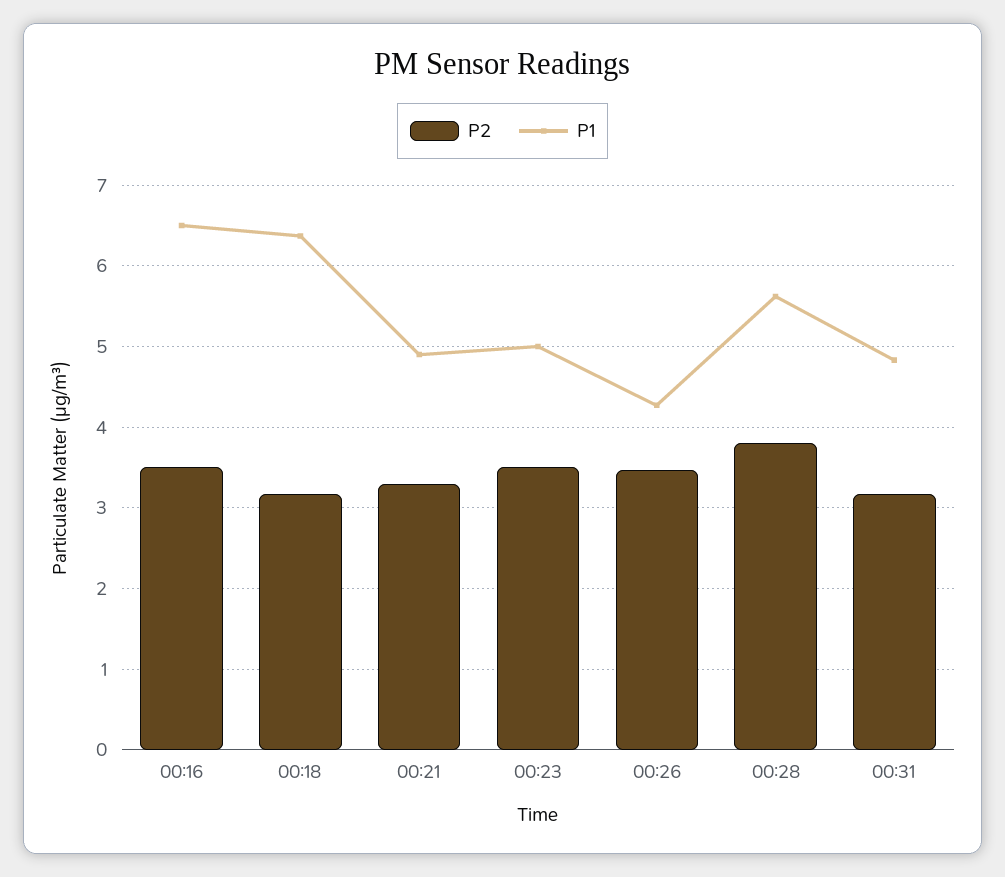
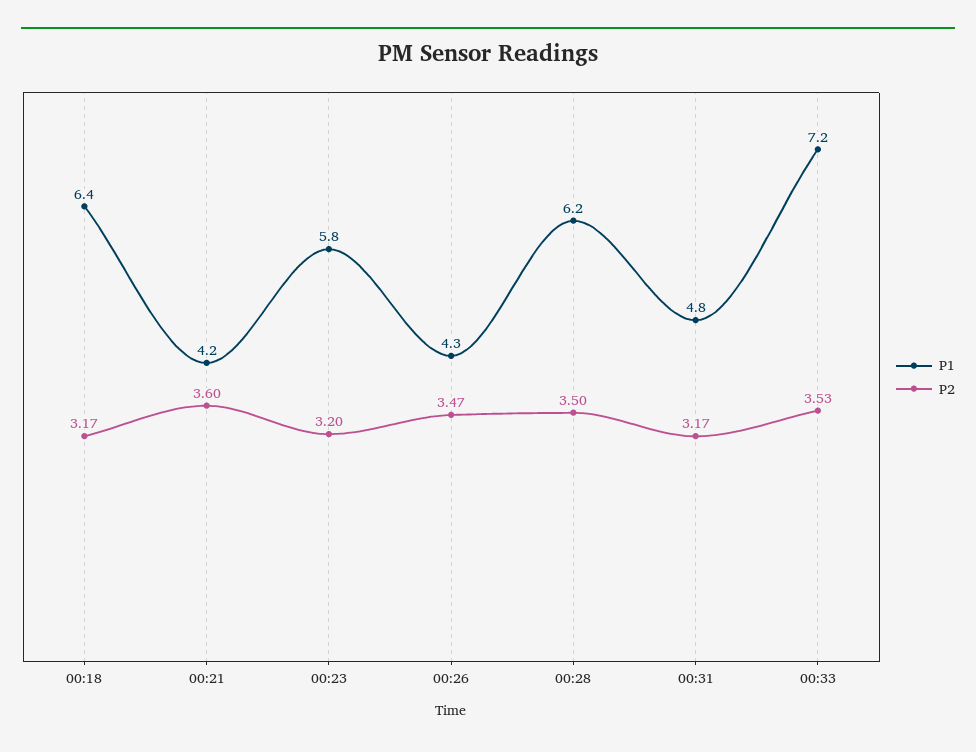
P2, 00:16: 3.5 -> none
P1, 00:16: 6.5 -> none
P2, 00:21: 3.3 -> 3.6
P1, 00:21: 4.9 -> 4.2
P2, 00:23: 3.5 -> 3.2
P1, 00:23: 5 -> 5.8
P2, 00:28: 3.8 -> 3.5
P1, 00:28: 5.6 -> 6.2
P1, 00:33: none -> 7.2
P2, 00:33: none -> 3.53

